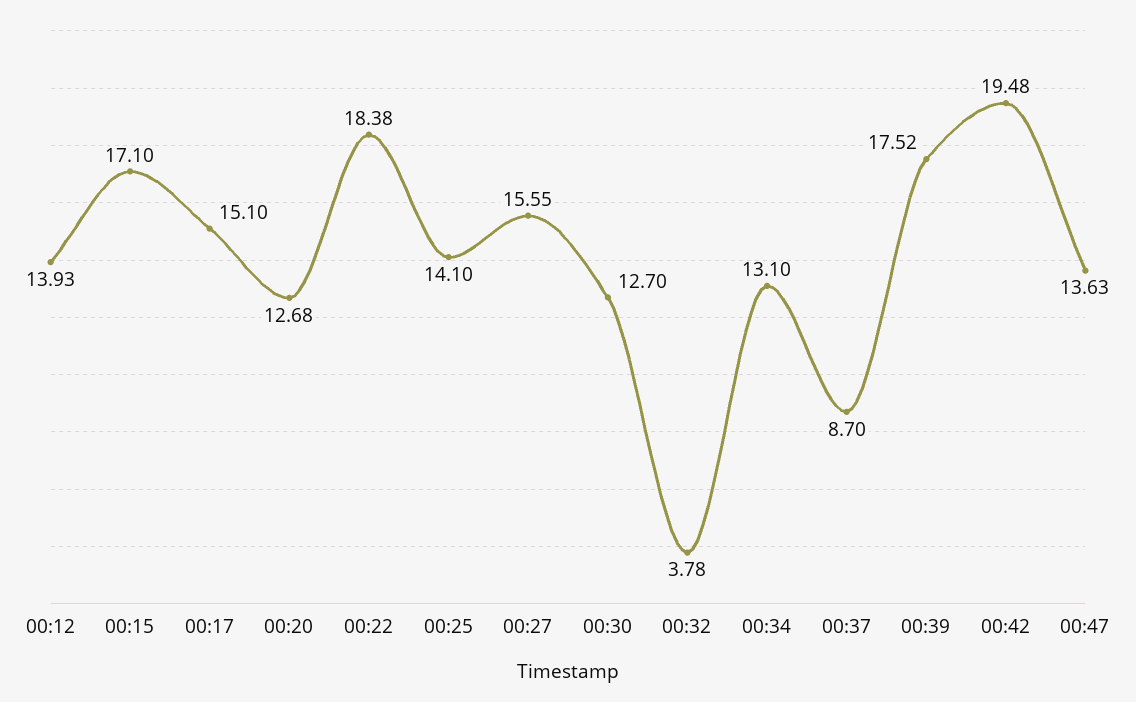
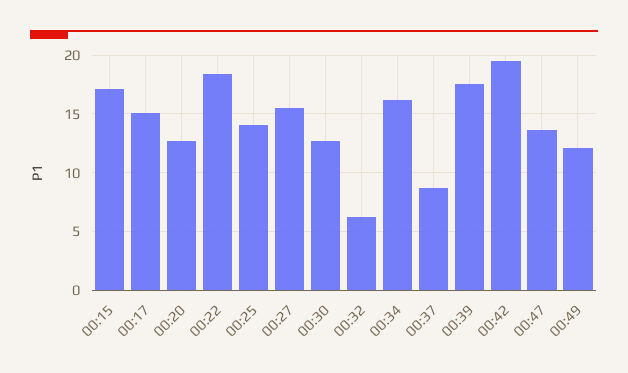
00:12: 13.93 -> none
00:32: 3.78 -> 6
00:34: 13.1 -> 16
00:49: none -> 12

